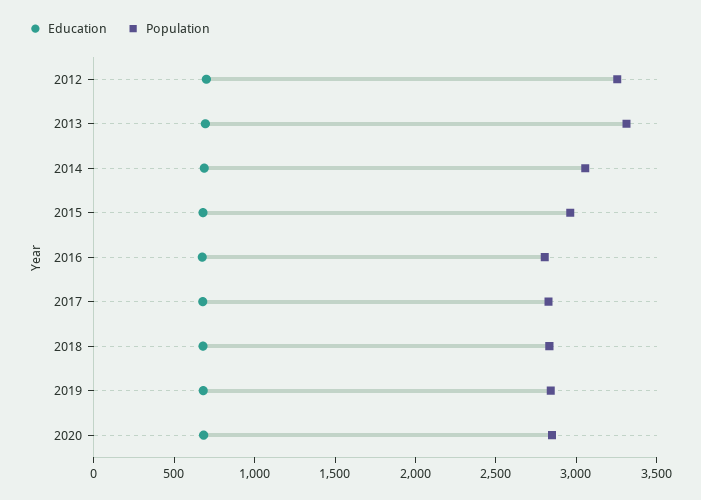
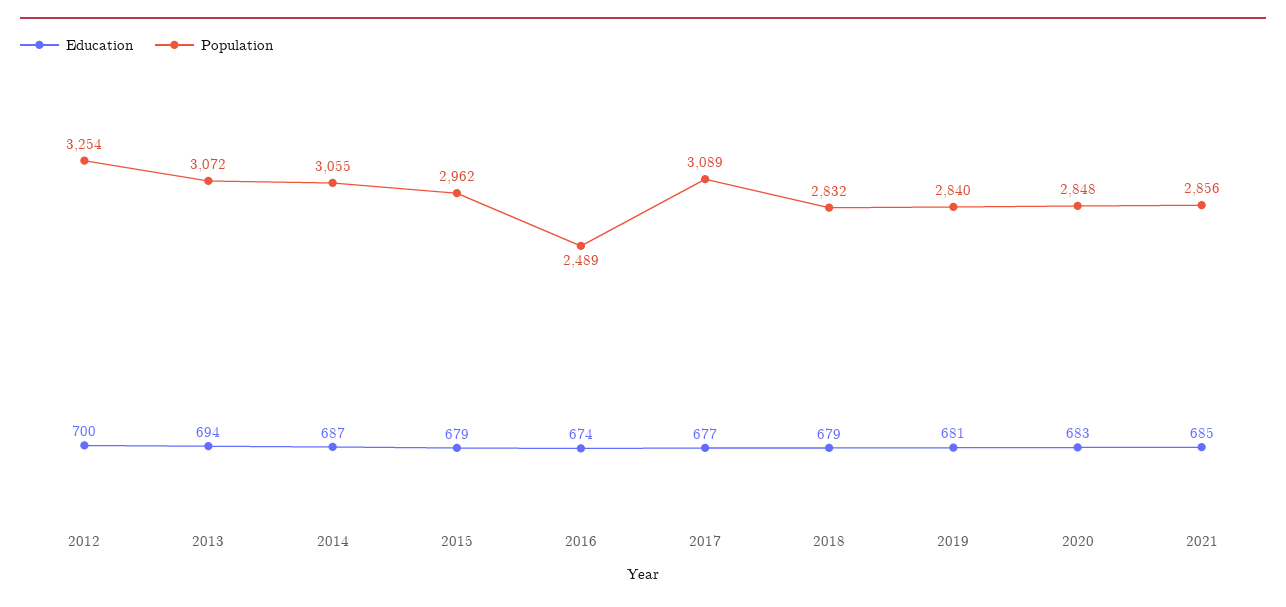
Population, 2013: 3300 -> 3072
Population, 2016: 2800 -> 2489
Population, 2017: 2800 -> 3089
Education, 2021: none -> 685
Population, 2021: none -> 2856

